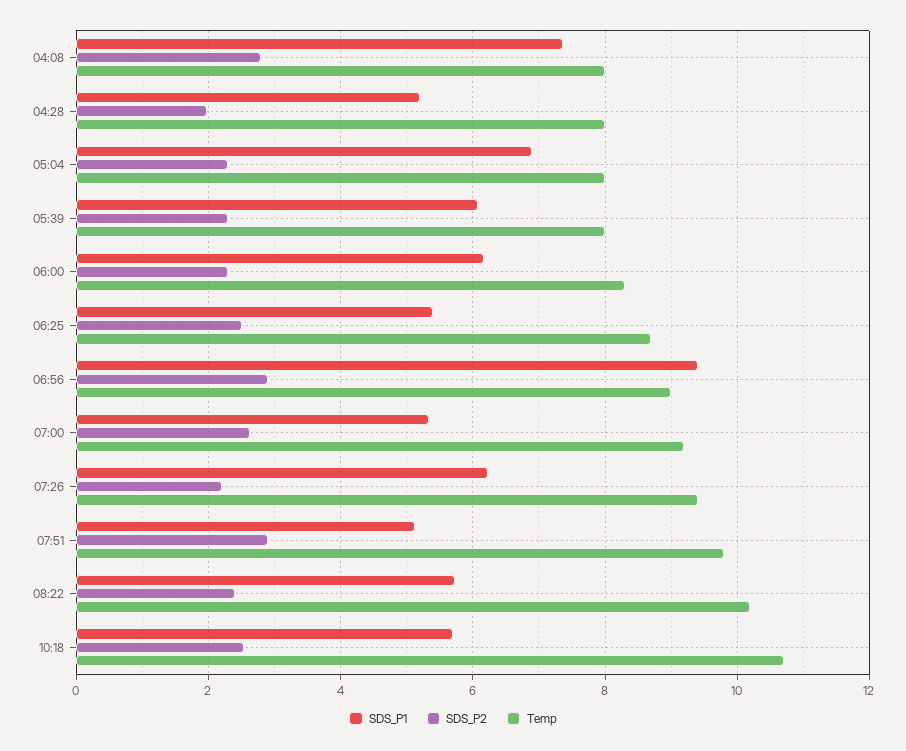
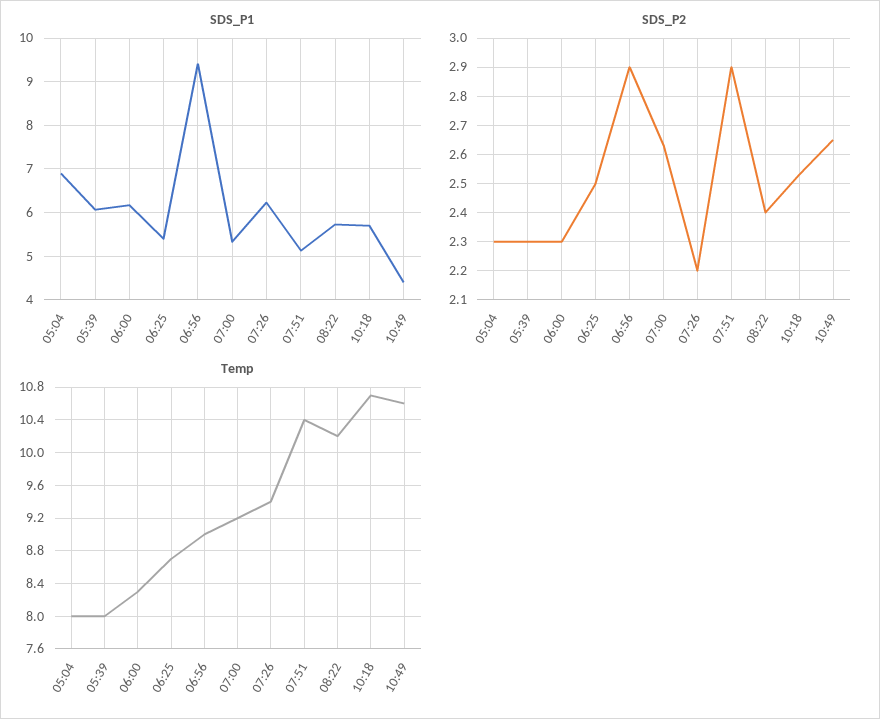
SDS_P1, 04:08: 7.4 -> none
SDS_P2, 04:08: 2.8 -> none
Temp, 04:08: 8 -> none
SDS_P1, 04:28: 5.2 -> none
SDS_P2, 04:28: 2 -> none
Temp, 04:28: 8 -> none
Temp, 07:51: 9.8 -> 10.4
SDS_P1, 10:49: none -> 4.4
SDS_P2, 10:49: none -> 2.65
Temp, 10:49: none -> 10.6

